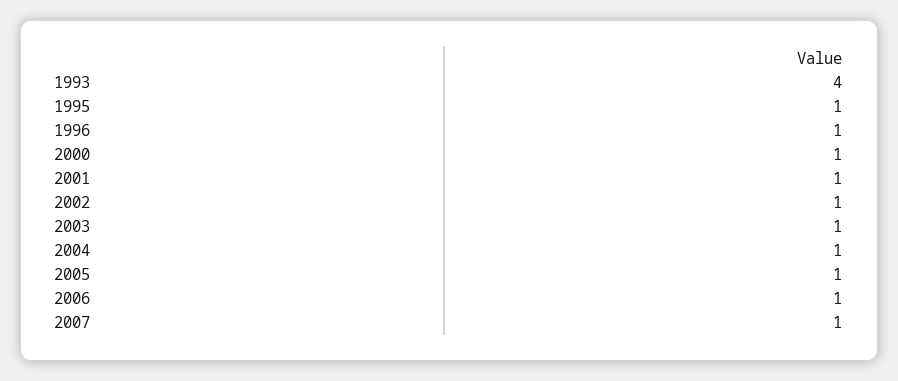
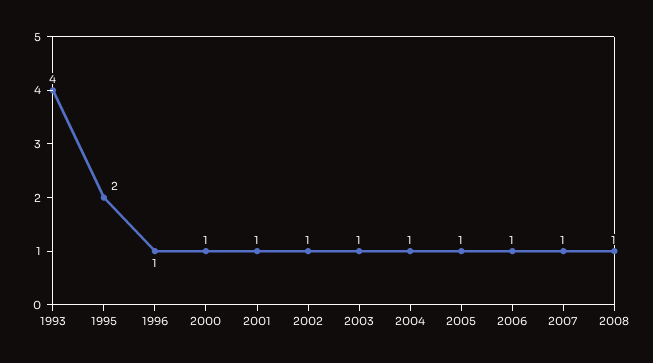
1995: 1 -> 2
2008: none -> 1

